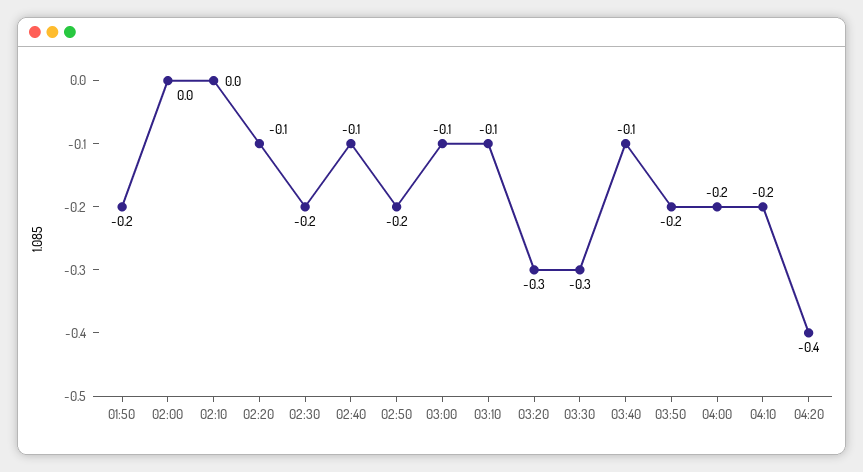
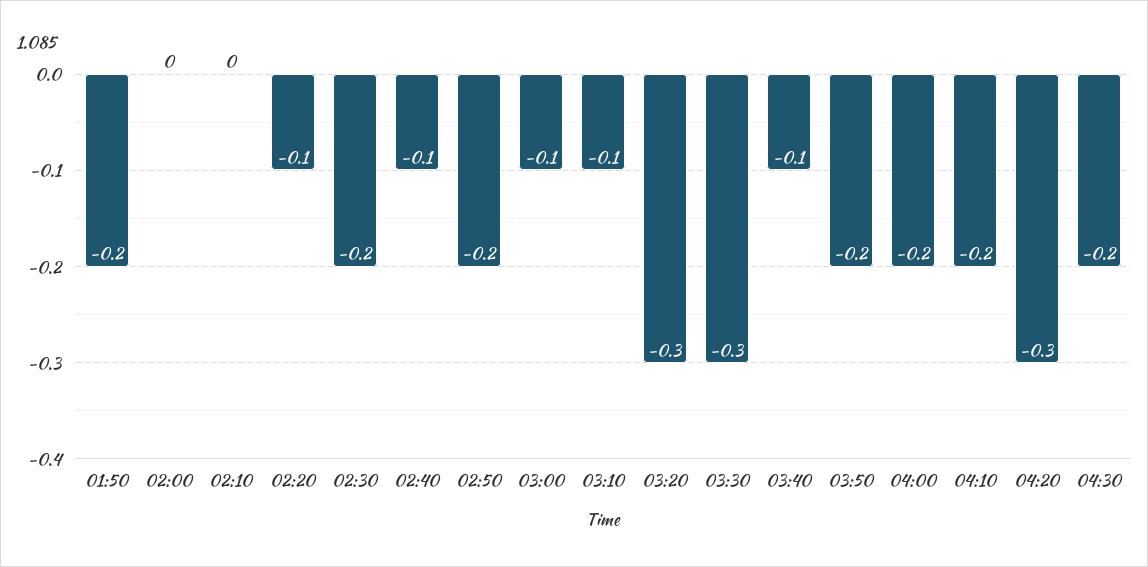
04:20: -0.4 -> -0.3
04:30: none -> -0.2

